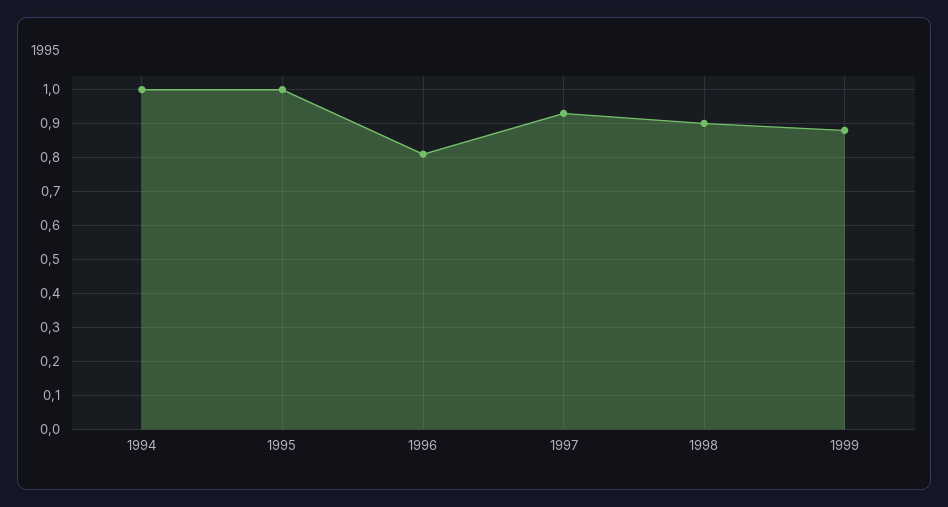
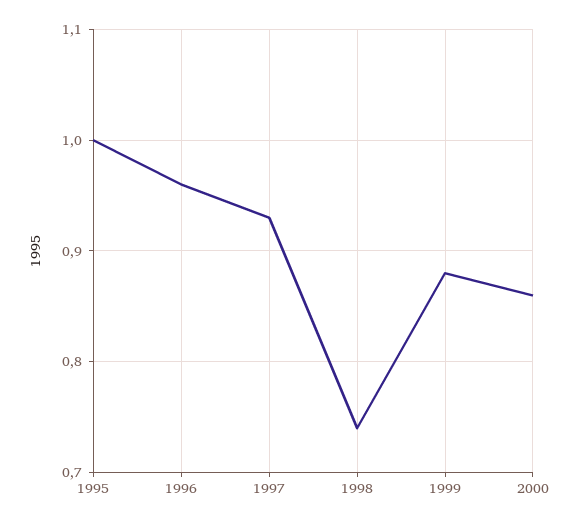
1994: 1 -> none
1996: 0.8 -> 0.96
1998: 0.9 -> 0.74
2000: none -> 0.86

